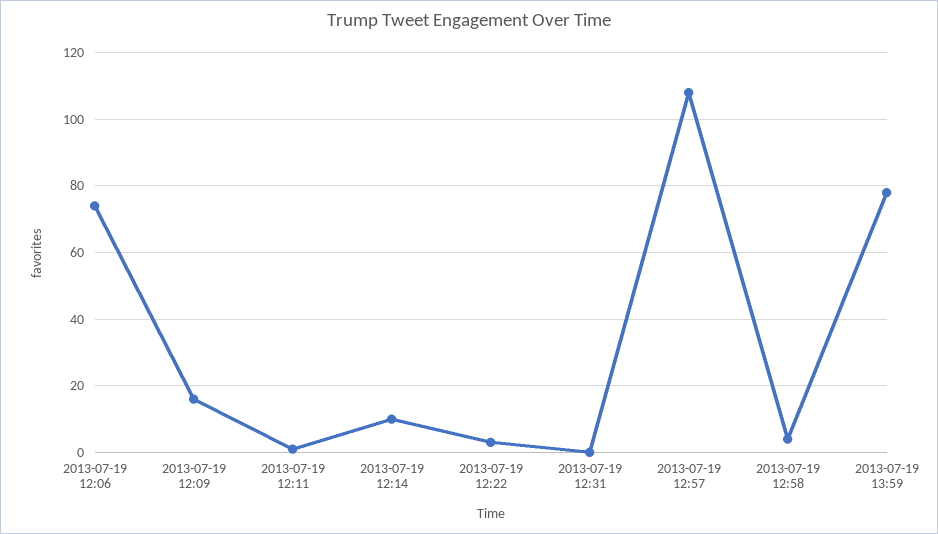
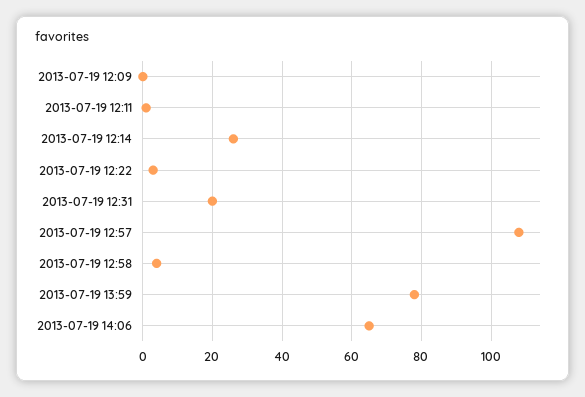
2013-07-19 12:06: 75 -> none
2013-07-19 12:09: 15 -> 0
2013-07-19 12:14: 10 -> 25
2013-07-19 12:31: 0 -> 20
2013-07-19 14:06: none -> 65

